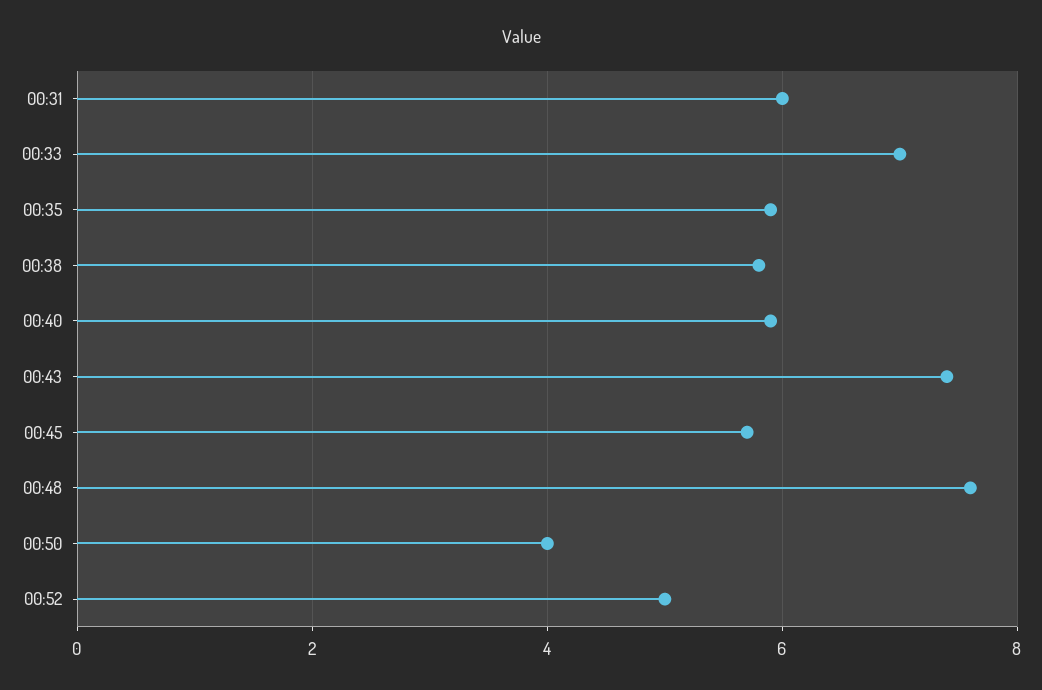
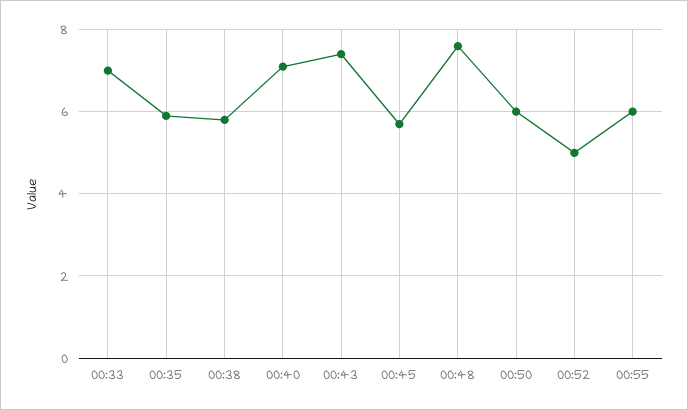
00:31: 6 -> none
00:40: 6 -> 7
00:50: 4 -> 6
00:55: none -> 6

